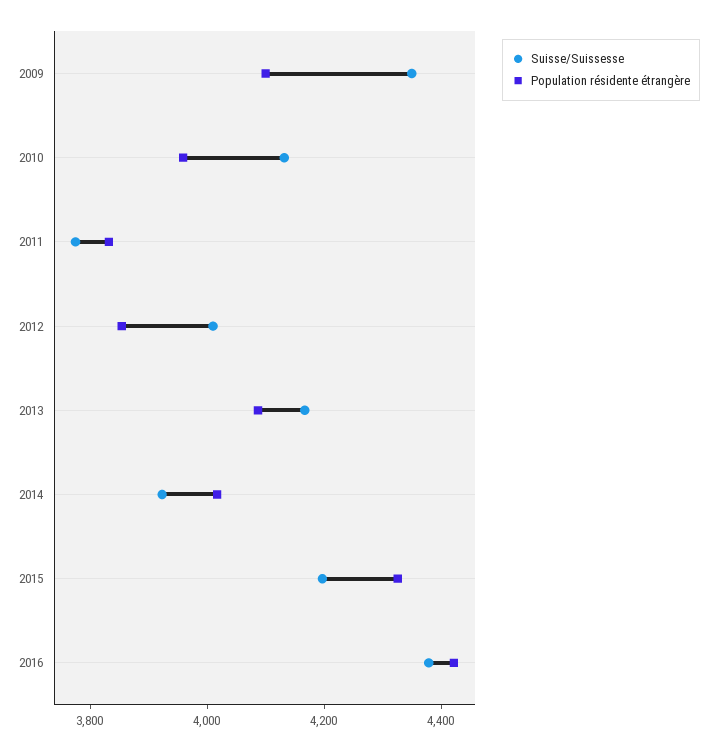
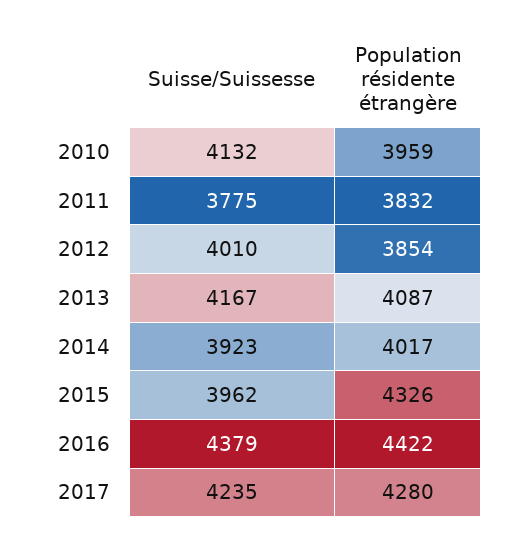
Suisse/Suissesse, 2009: 4350 -> none
Population résidente étrangère, 2009: 4100 -> none
Suisse/Suissesse, 2015: 4200 -> 3962
Suisse/Suissesse, 2017: none -> 4235
Population résidente étrangère, 2017: none -> 4280

